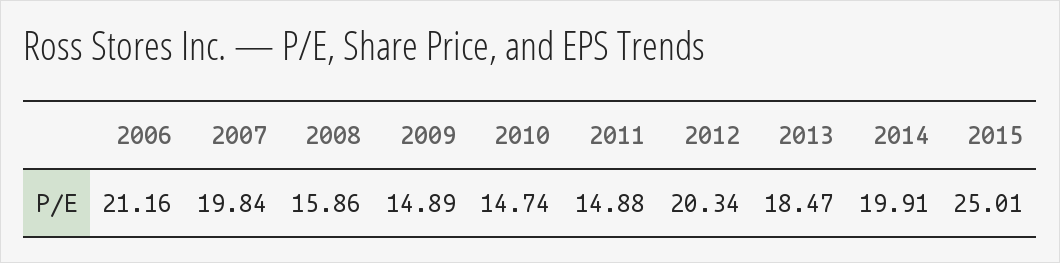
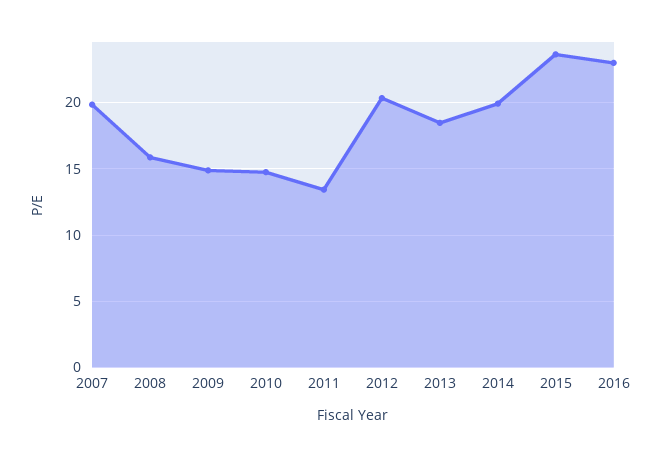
2006: 21.16 -> none
2011: 14.88 -> 13.5
2015: 25.01 -> 23.5
2016: none -> 23

